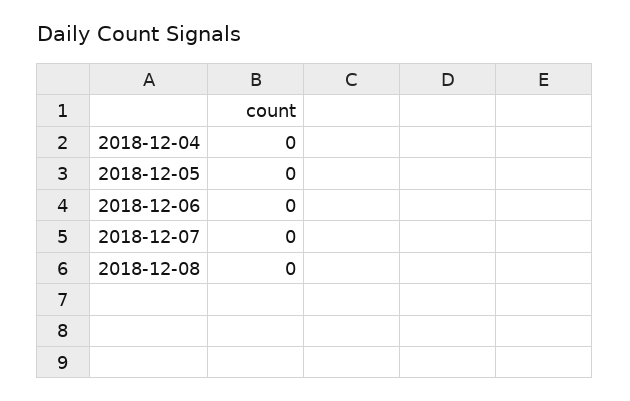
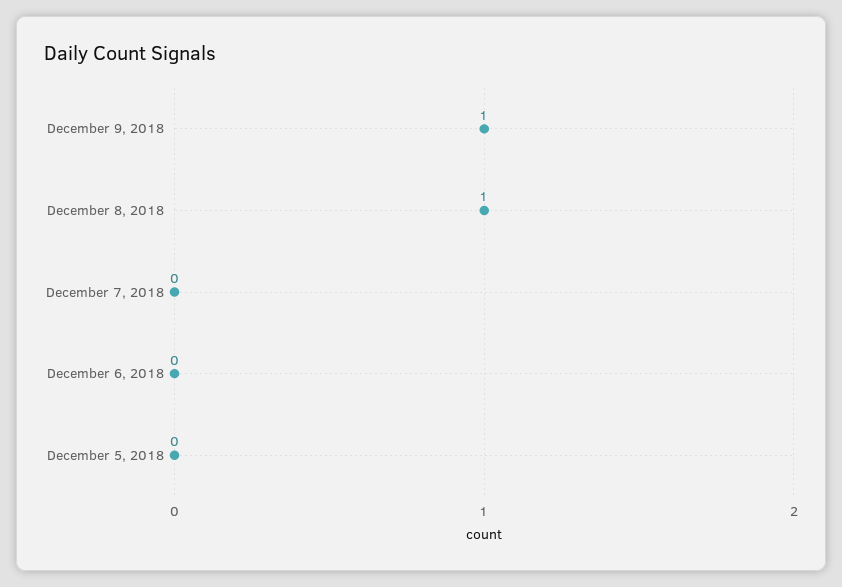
2018-12-04: 0 -> none
2018-12-08: 0 -> 1
December 9, 2018: none -> 1

